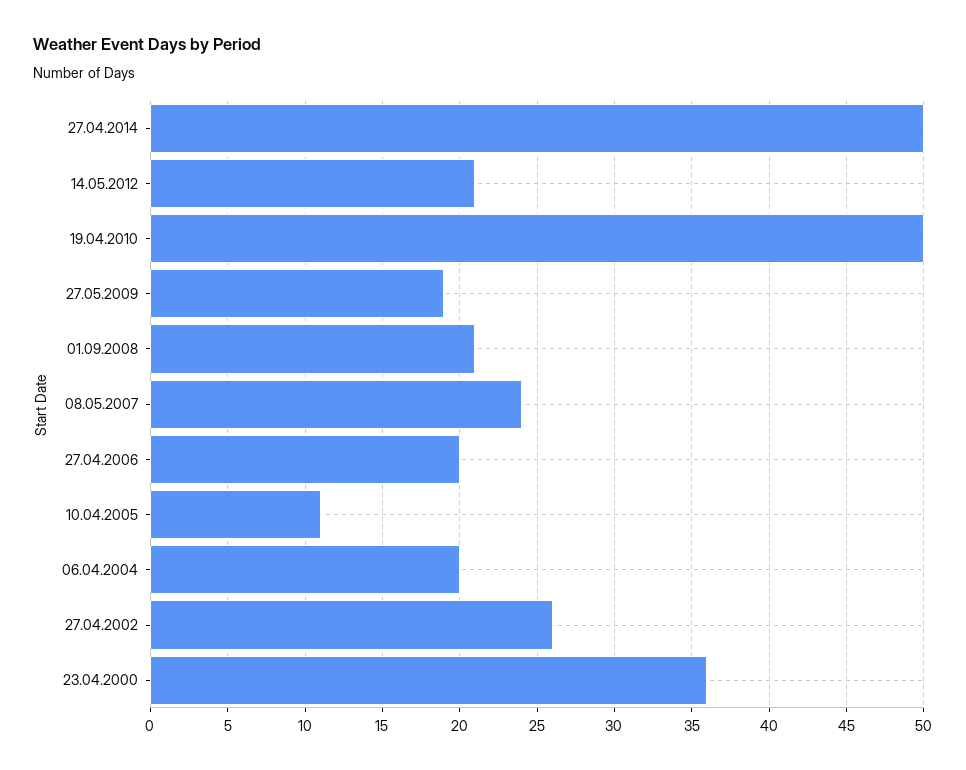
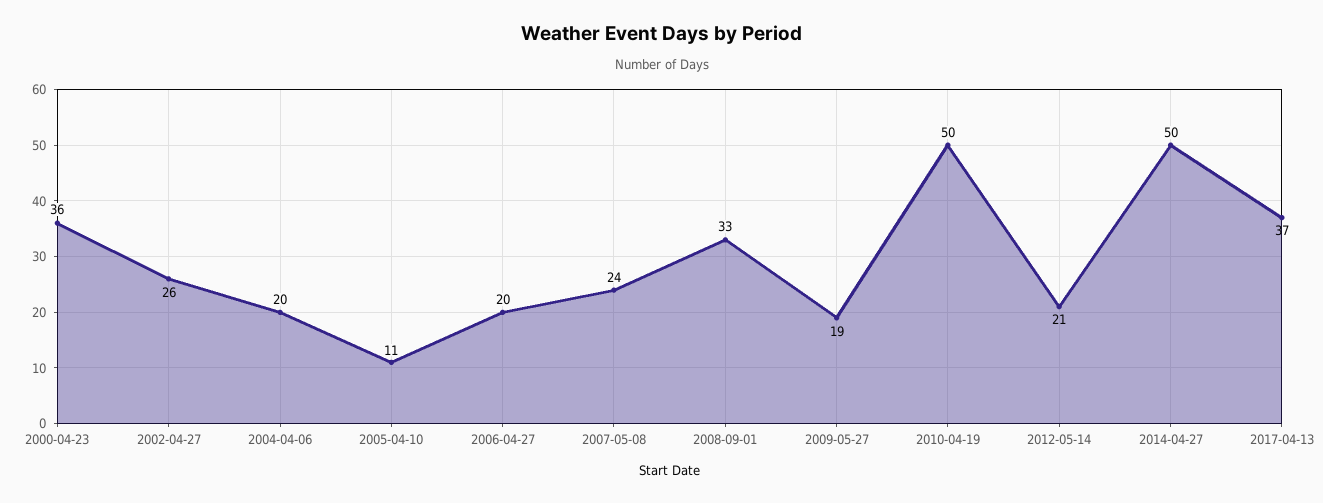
01.09.2008: 21 -> 33
2017-04-13: none -> 37

